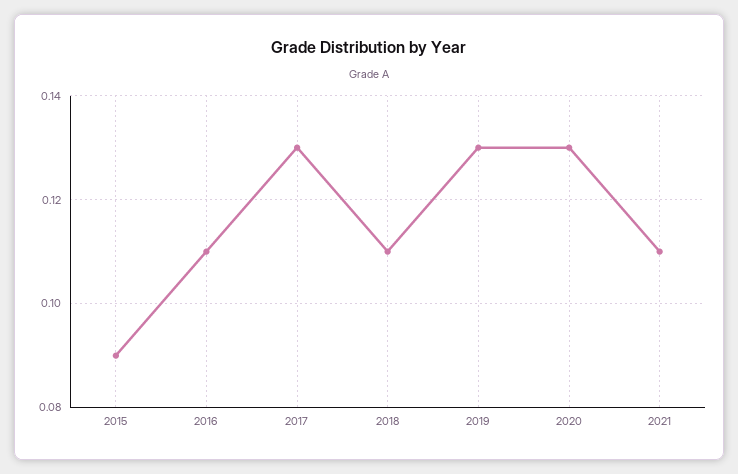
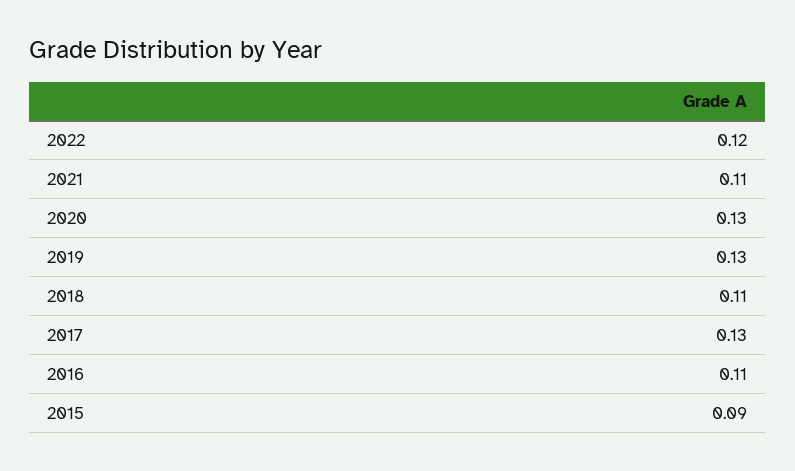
2022: none -> 0.12

